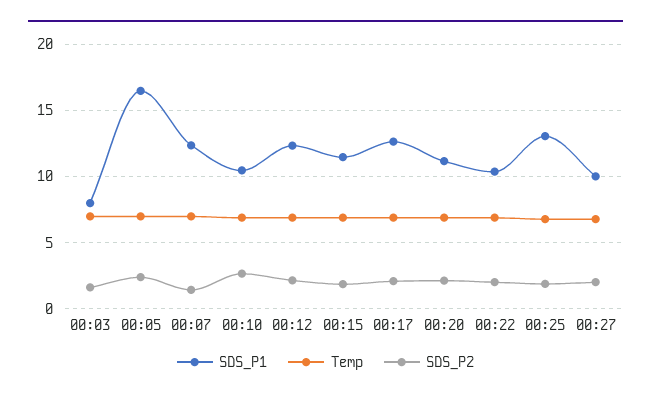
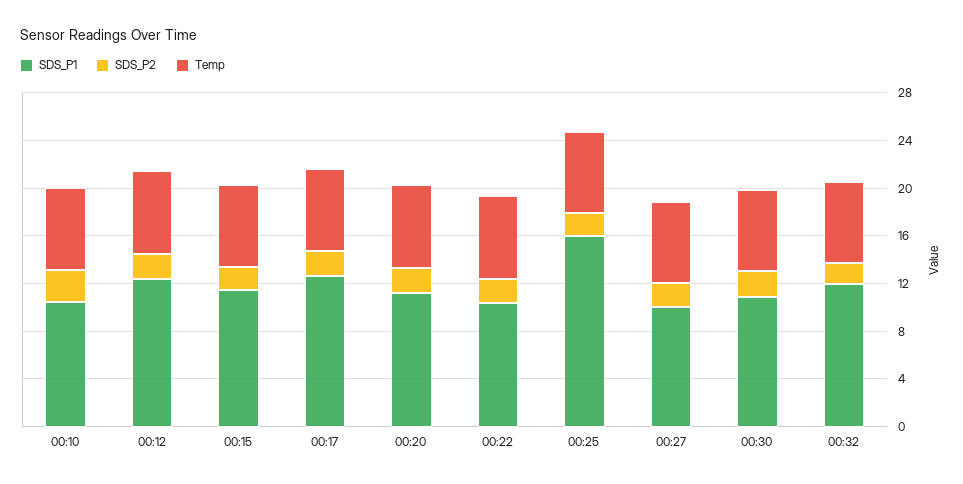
SDS_P1, 00:03: 8 -> none
Temp, 00:03: 7 -> none
SDS_P2, 00:03: 1.5 -> none
SDS_P1, 00:05: 16.5 -> none
Temp, 00:05: 7 -> none
SDS_P2, 00:05: 2.5 -> none
SDS_P1, 00:07: 12.5 -> none
Temp, 00:07: 7 -> none
SDS_P2, 00:07: 1.5 -> none
SDS_P1, 00:25: 13 -> 16
SDS_P1, 00:30: none -> 11
SDS_P2, 00:30: none -> 2
Temp, 00:30: none -> 7
SDS_P1, 00:32: none -> 12
SDS_P2, 00:32: none -> 2
Temp, 00:32: none -> 7

